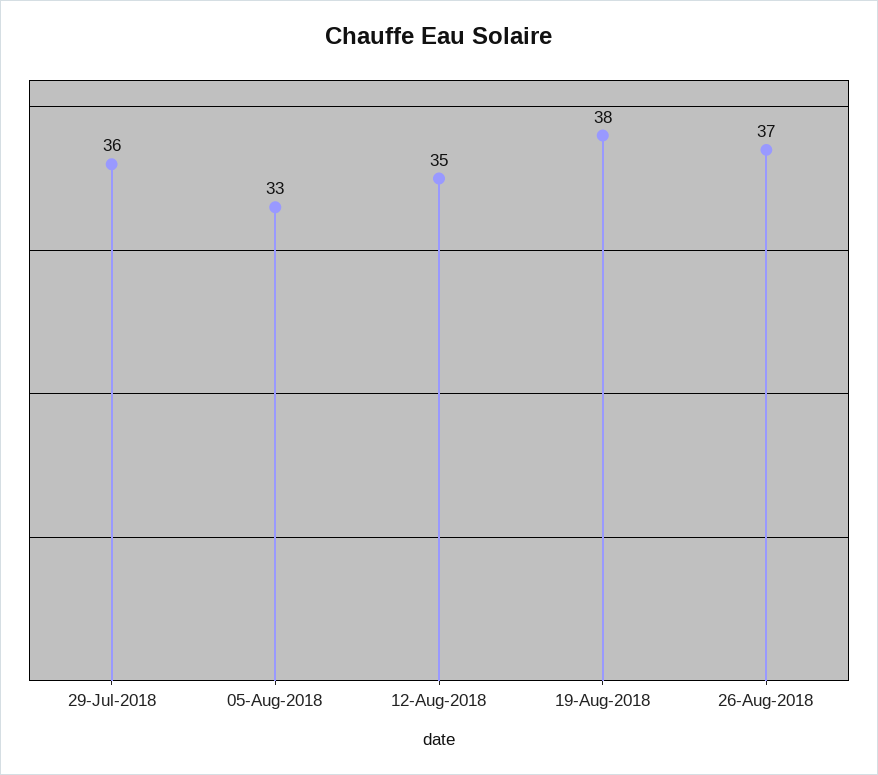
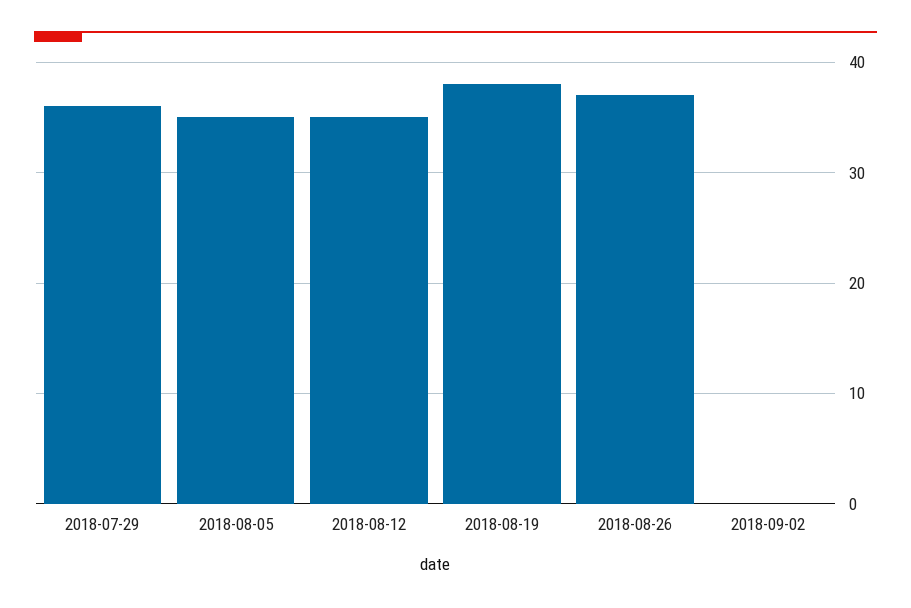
05-Aug-2018: 33 -> 35
2018-09-02: none -> 0

